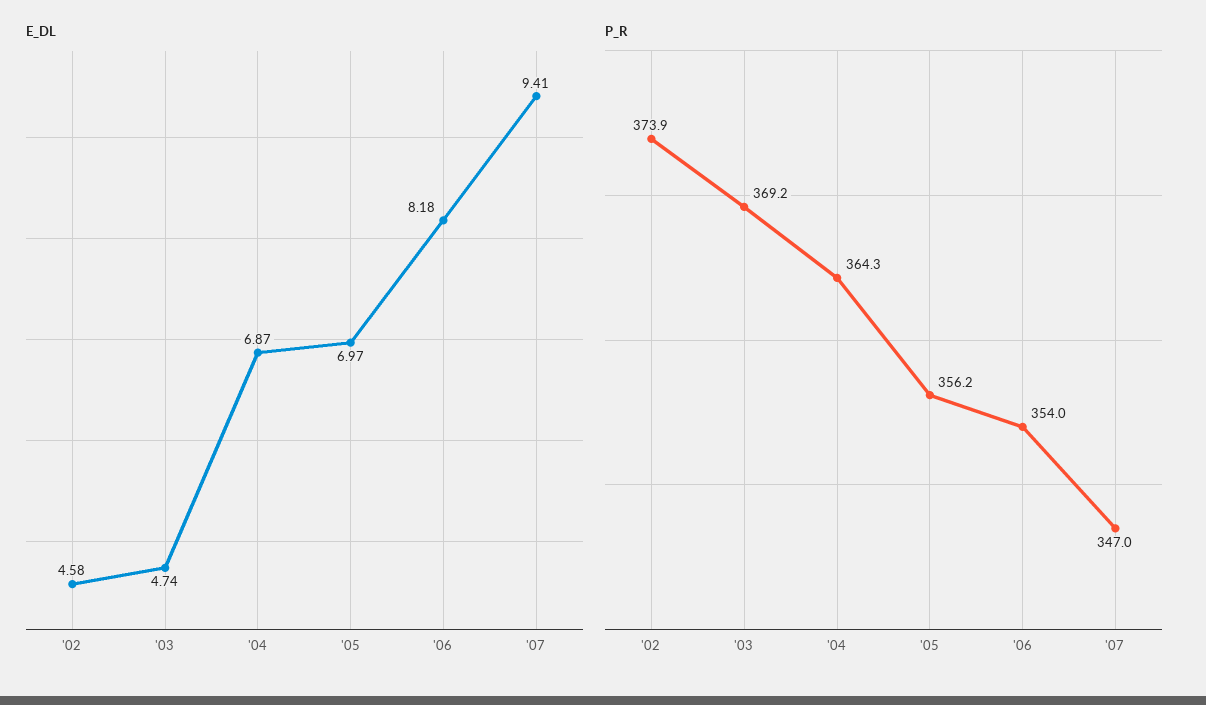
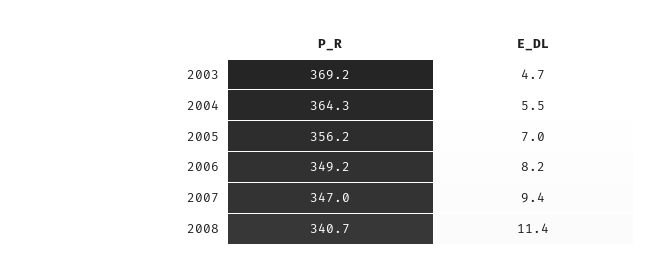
E_DL, '02: 4.58 -> none
E_DL, '04: 6.87 -> 5.5
P_R, '02: 373.9 -> none
P_R, '06: 354 -> 349.2
P_R, 2008: none -> 340.7
E_DL, 2008: none -> 11.4

